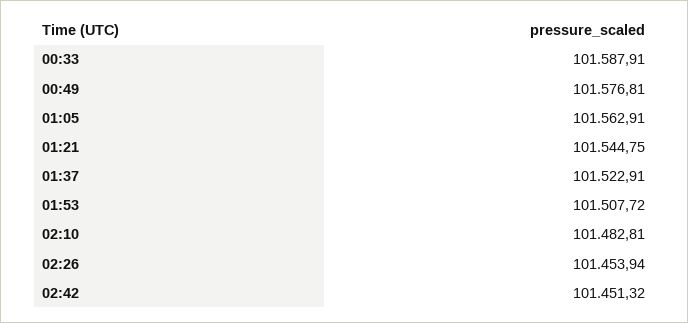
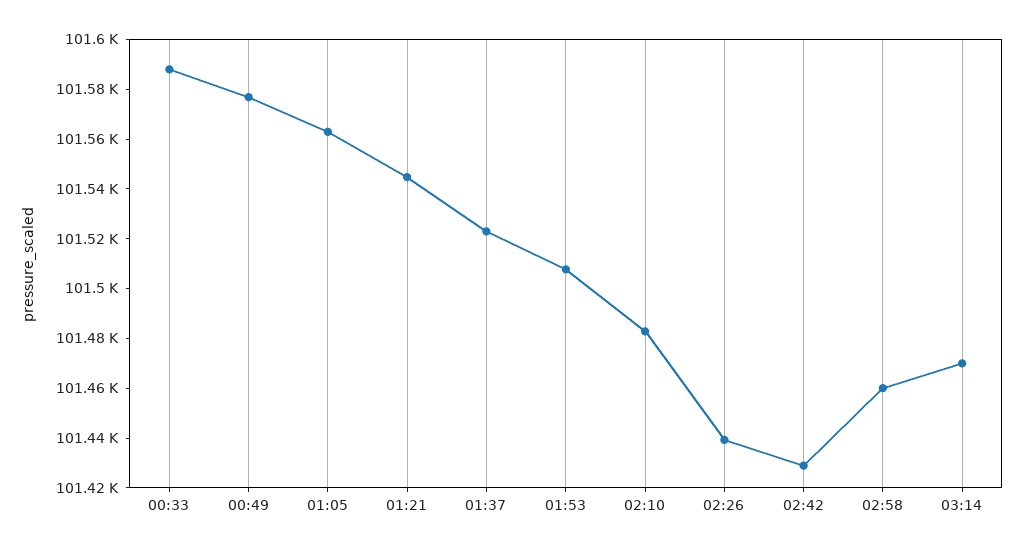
02:26: 101453.94 -> 101440
02:42: 101451.32 -> 101430
02:58: none -> 101460
03:14: none -> 101470

